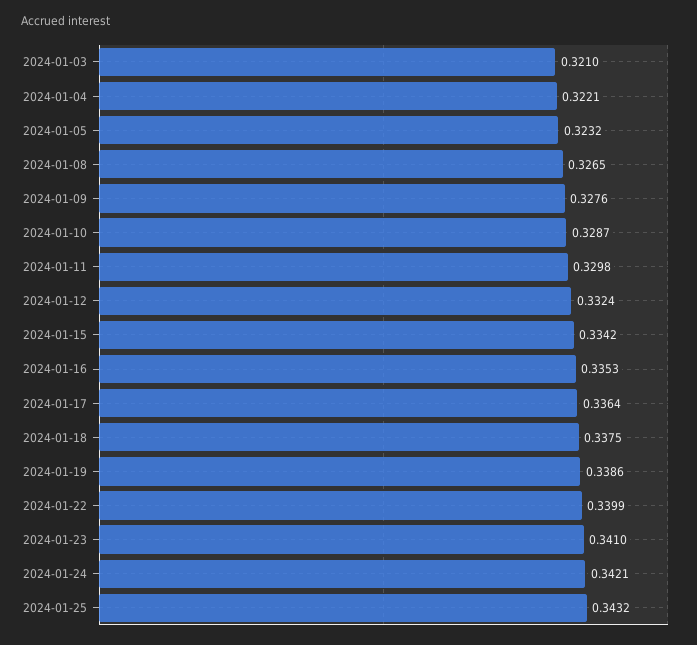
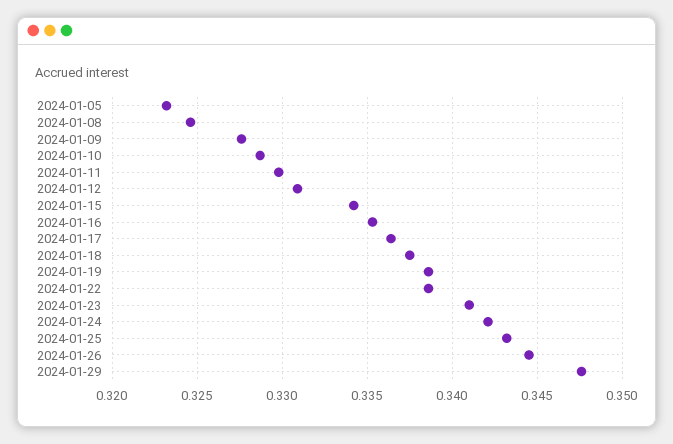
2024-01-03: 0.321 -> none
2024-01-04: 0.3221 -> none
2024-01-08: 0.3265 -> 0.3245
2024-01-12: 0.3324 -> 0.331
2024-01-22: 0.3399 -> 0.3385
2024-01-26: none -> 0.3445
2024-01-29: none -> 0.3475

